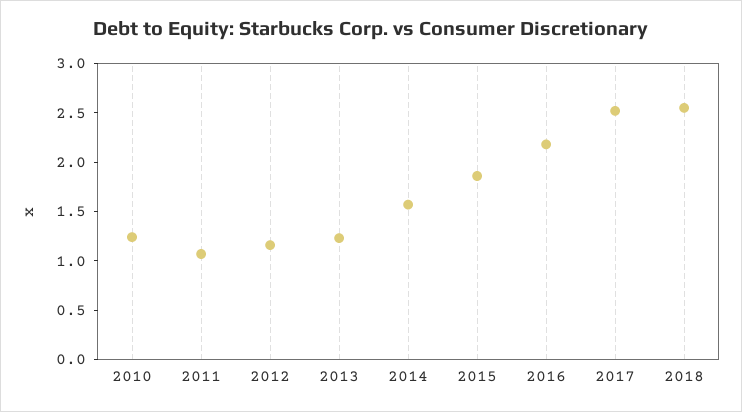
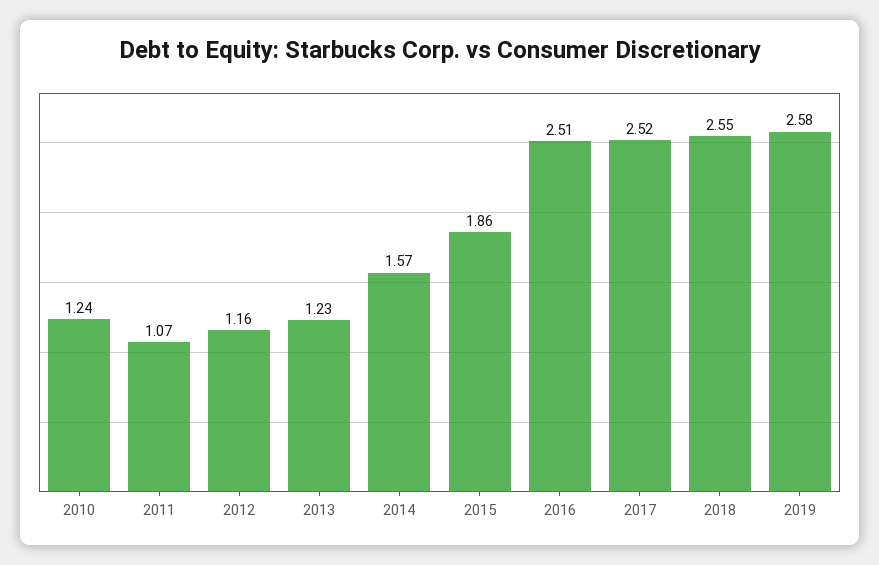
2016: 2.2 -> 2.51
2019: none -> 2.58

